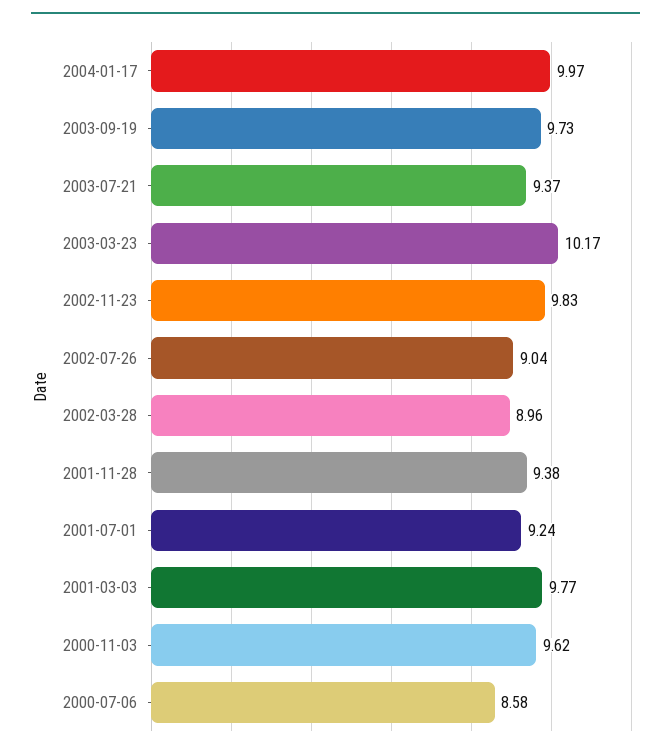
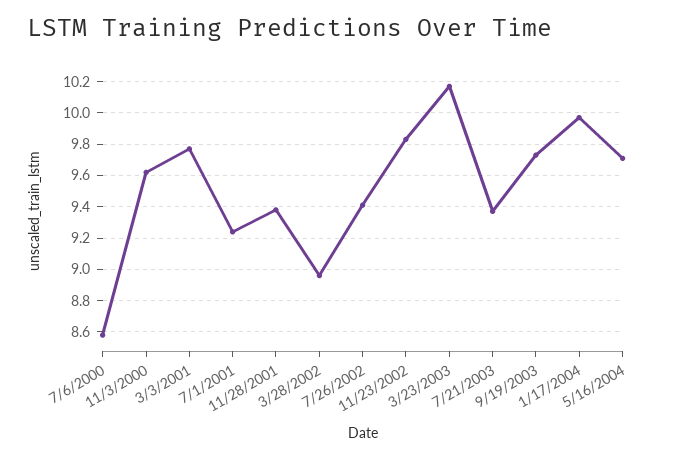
2002-07-26: 9.04 -> 9.4
5/16/2004: none -> 9.7

